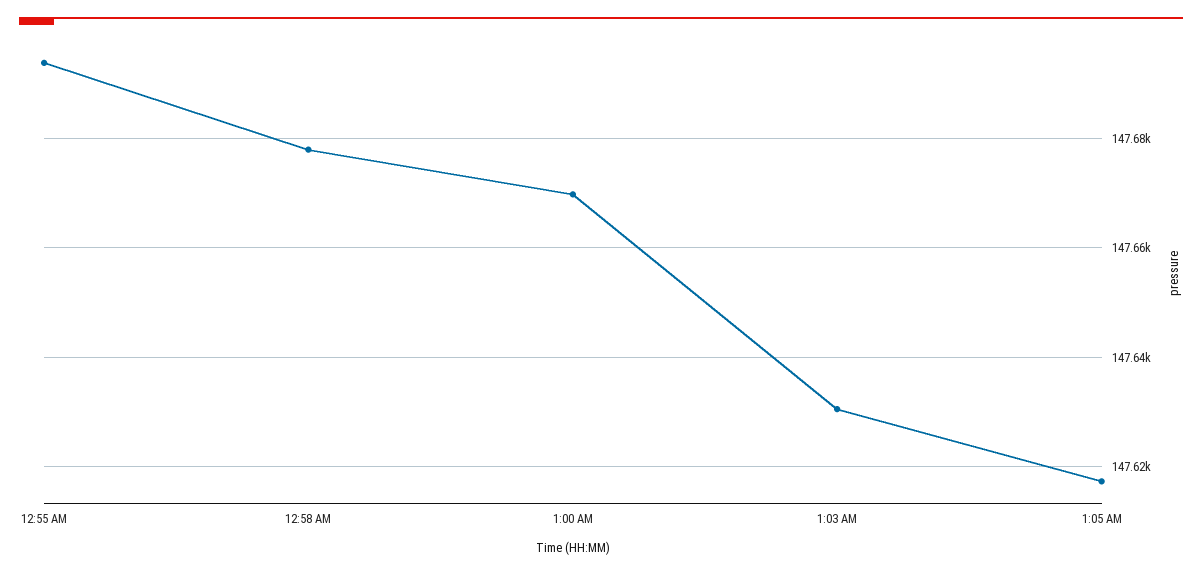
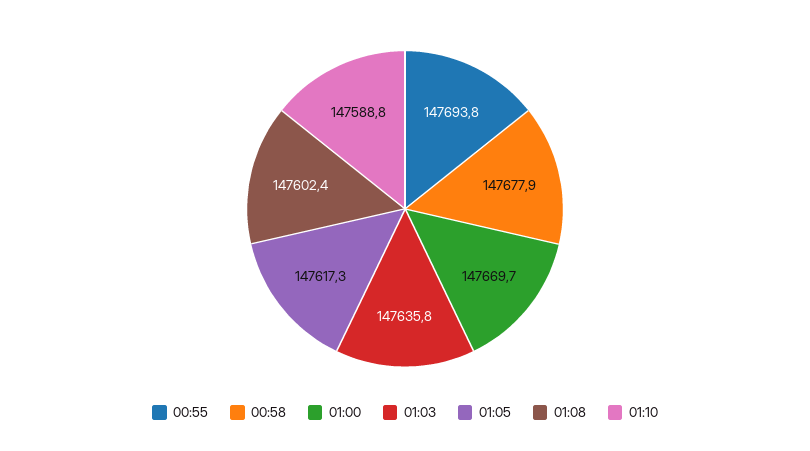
1:03 AM: 147630 -> 147635.8
01:08: none -> 147602.4
01:10: none -> 147588.8

